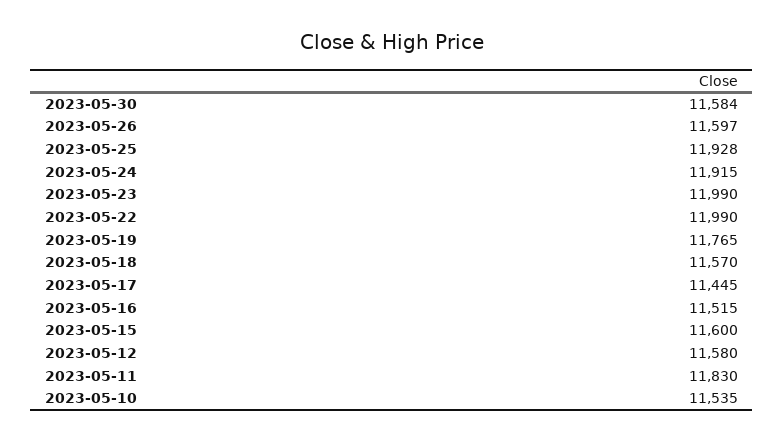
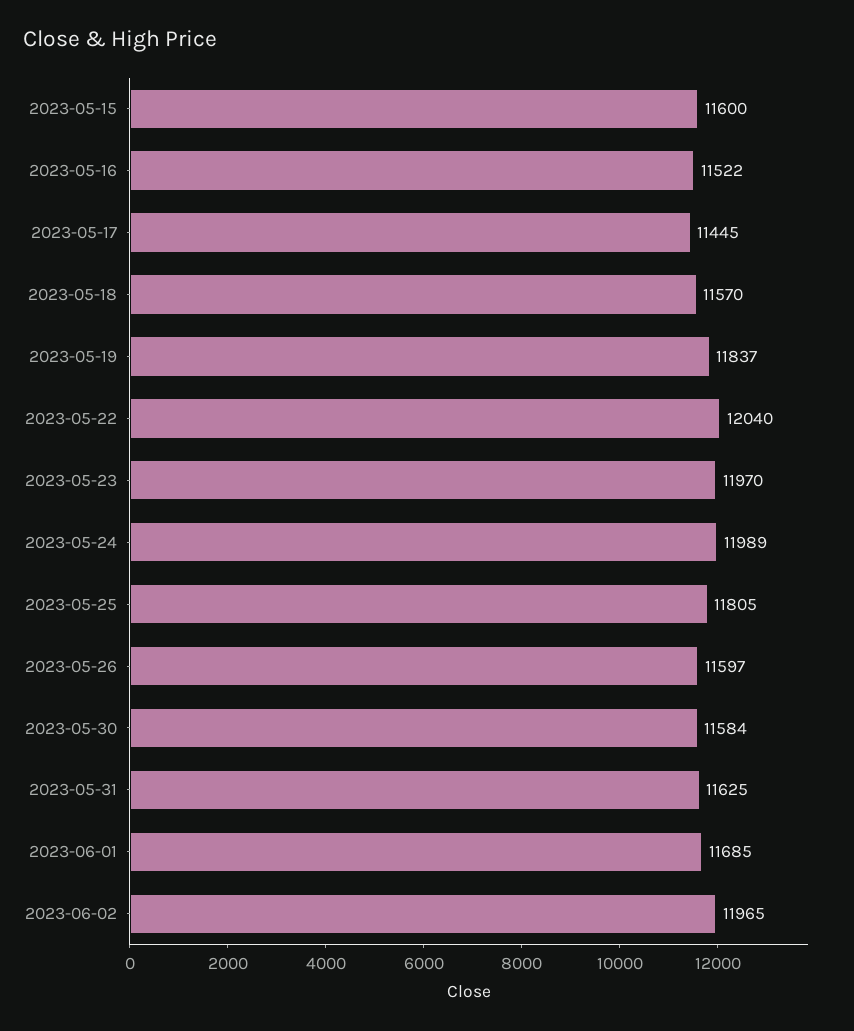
2023-05-25: 11928 -> 11805
2023-05-24: 11915 -> 11989
2023-05-23: 11990 -> 11970
2023-05-22: 11990 -> 12040
2023-05-19: 11765 -> 11837
2023-05-16: 11515 -> 11522
2023-05-12: 11580 -> none
2023-05-11: 11830 -> none
2023-05-10: 11535 -> none
2023-05-31: none -> 11625
2023-06-01: none -> 11685
2023-06-02: none -> 11965

